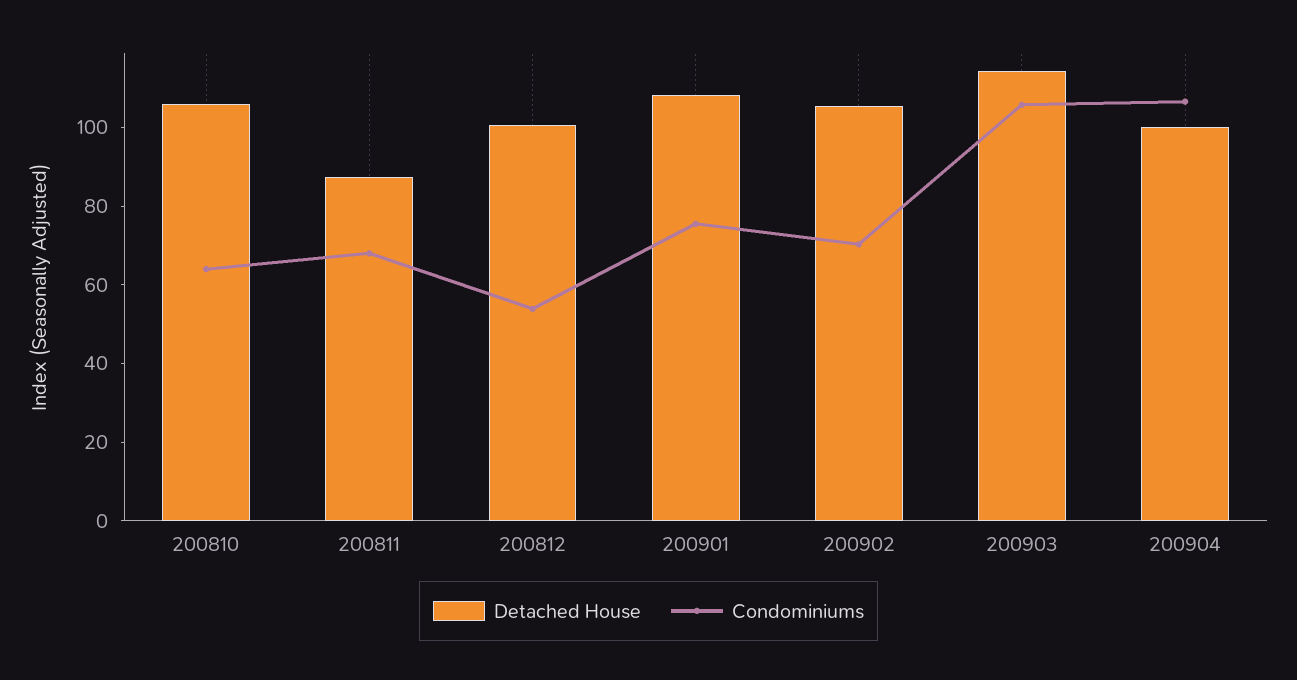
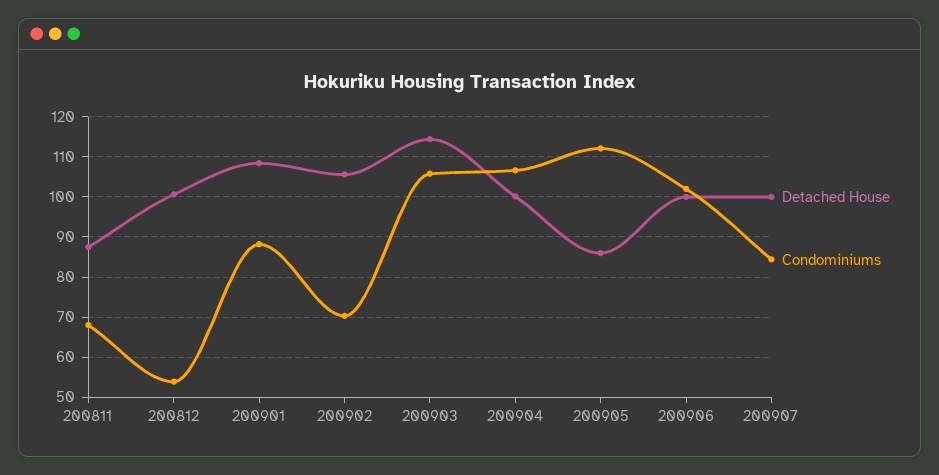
Detached House, 200810: 105 -> none
Condominiums, 200810: 65 -> none
Condominiums, 200901: 75 -> 88
Detached House, 200905: none -> 86
Condominiums, 200905: none -> 112
Detached House, 200906: none -> 100
Condominiums, 200906: none -> 102
Detached House, 200907: none -> 100
Condominiums, 200907: none -> 84

